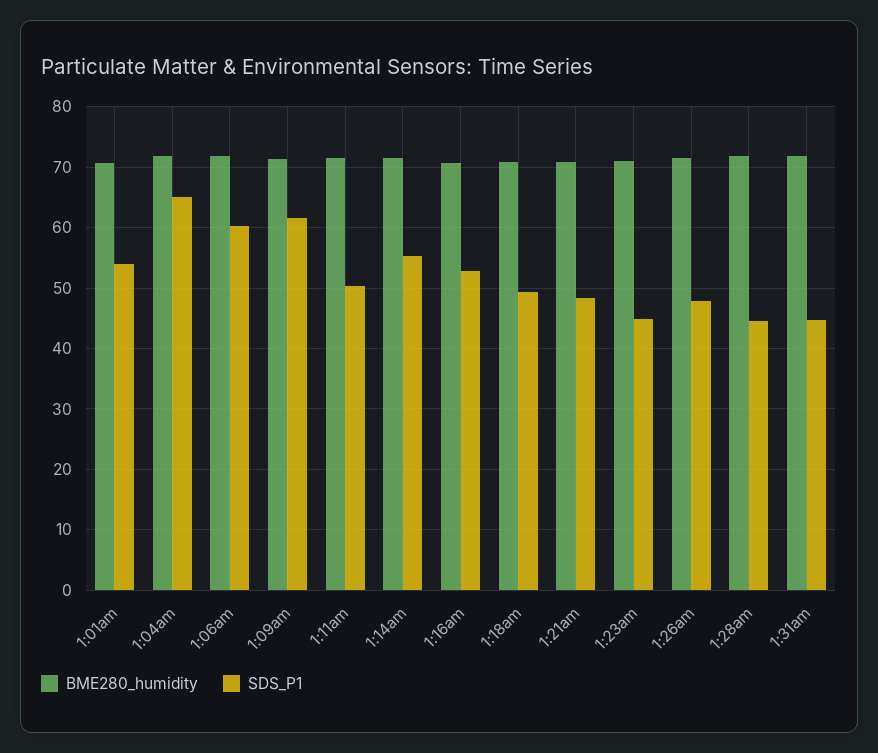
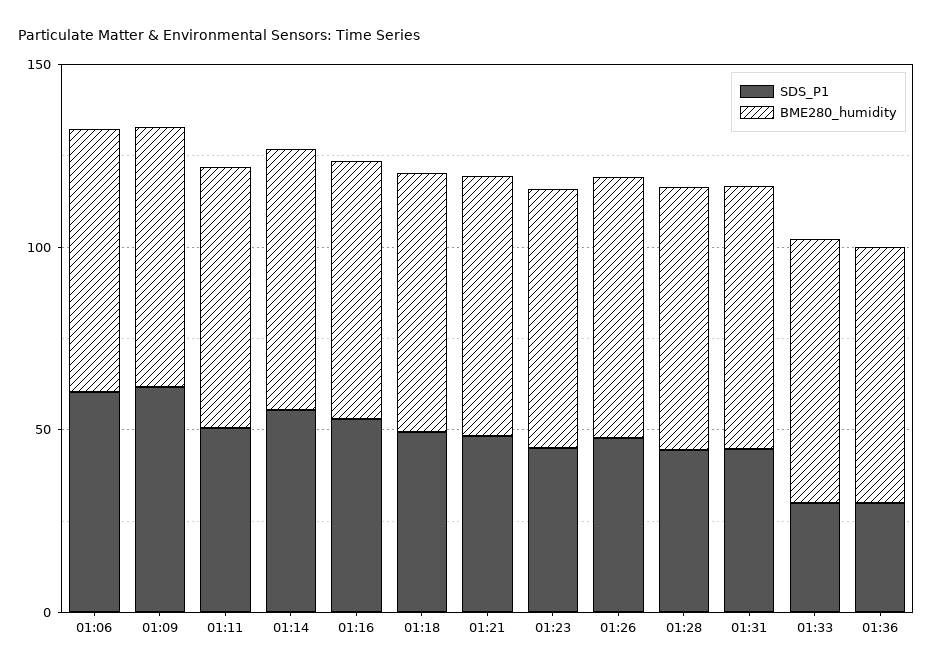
BME280_humidity, 1:01am: 71 -> none
SDS_P1, 1:01am: 54 -> none
BME280_humidity, 1:04am: 72 -> none
SDS_P1, 1:04am: 65 -> none
SDS_P1, 01:33: none -> 30
BME280_humidity, 01:33: none -> 70
SDS_P1, 01:36: none -> 30
BME280_humidity, 01:36: none -> 70

